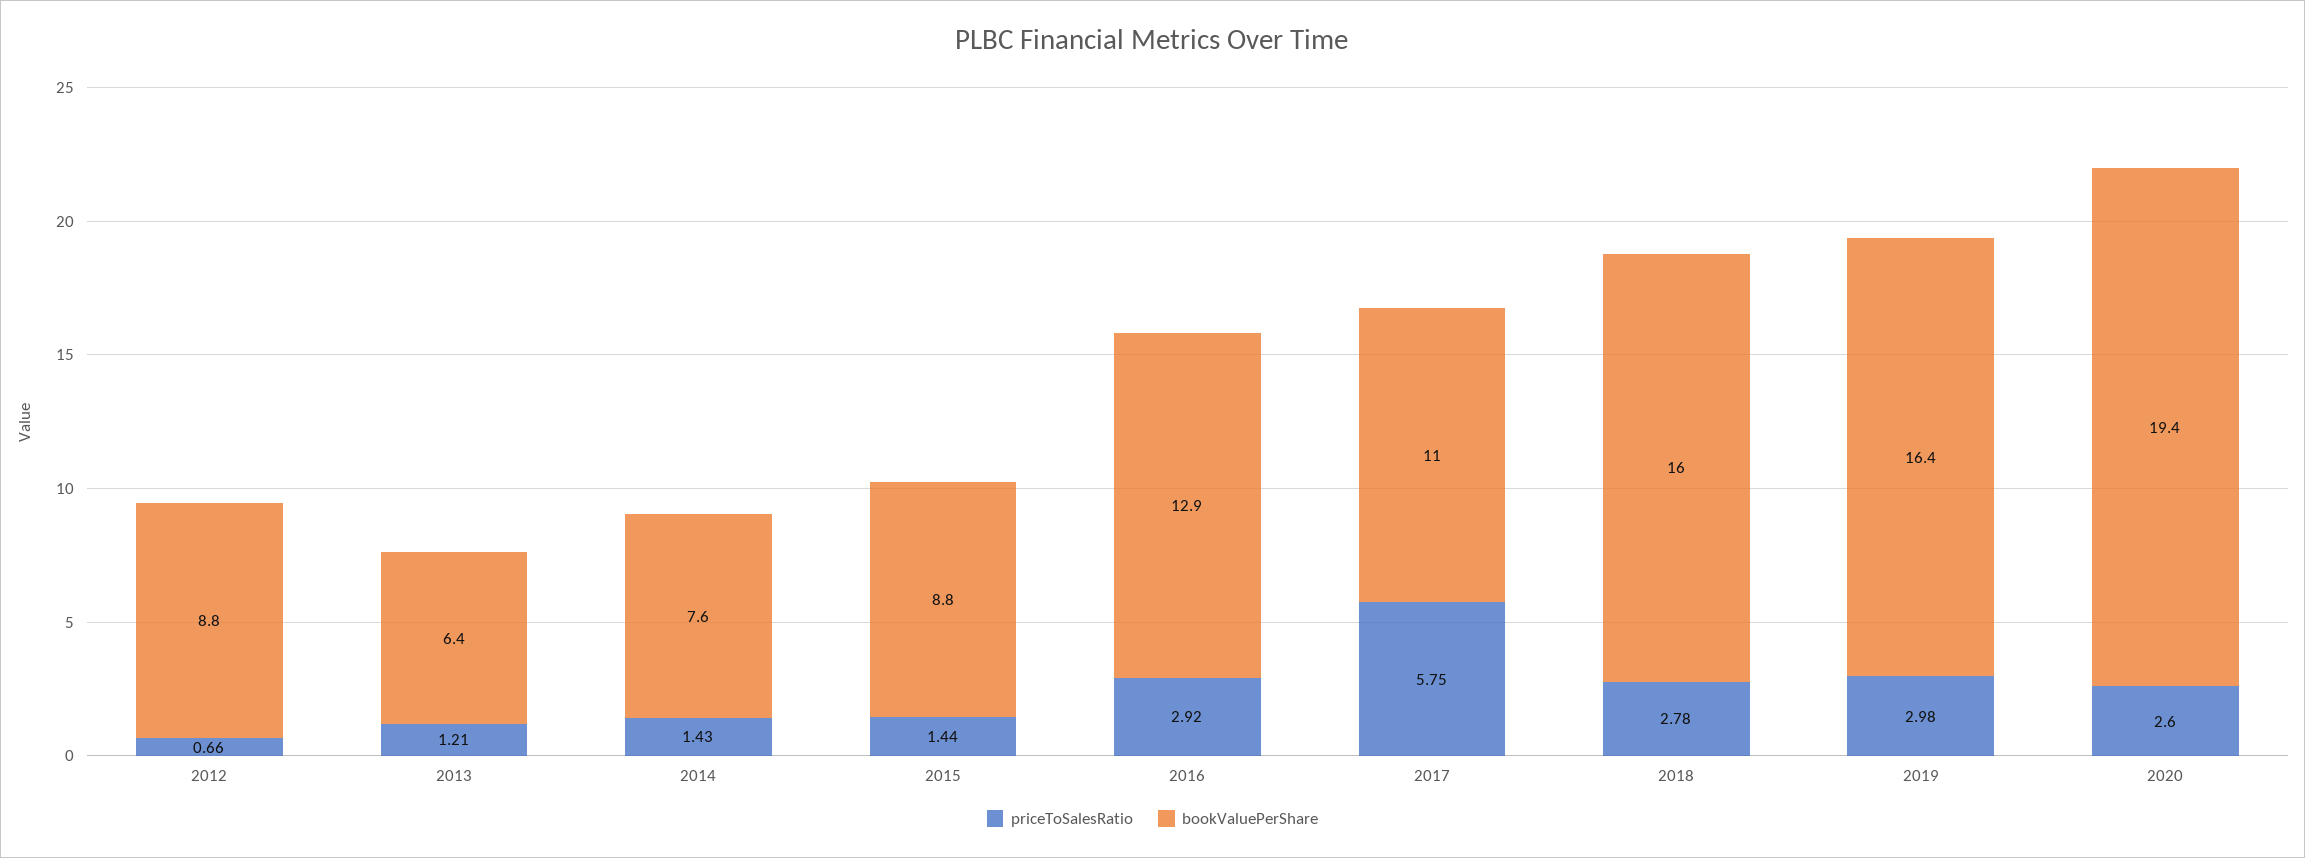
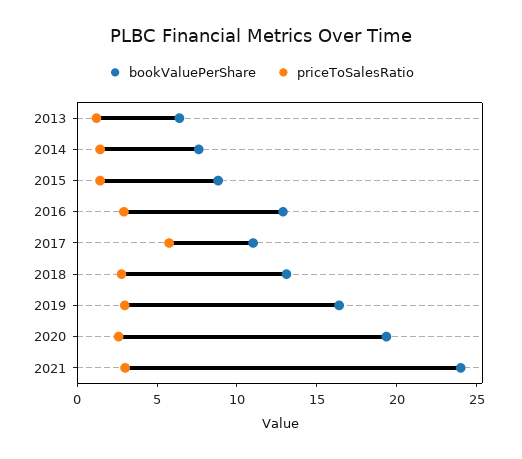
priceToSalesRatio, 2012: 0.66 -> none
bookValuePerShare, 2012: 8.8 -> none
bookValuePerShare, 2018: 16 -> 13
bookValuePerShare, 2021: none -> 24
priceToSalesRatio, 2021: none -> 3

